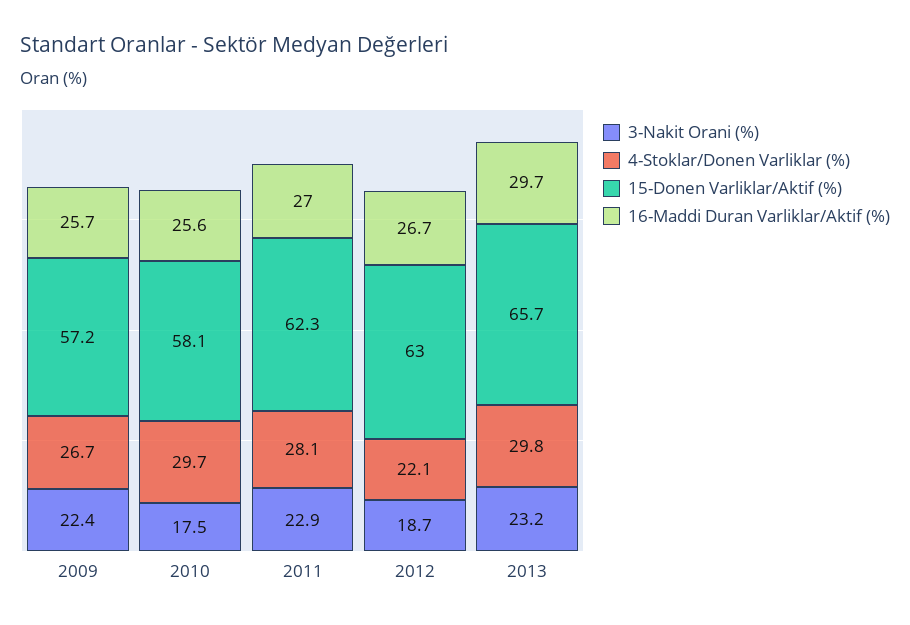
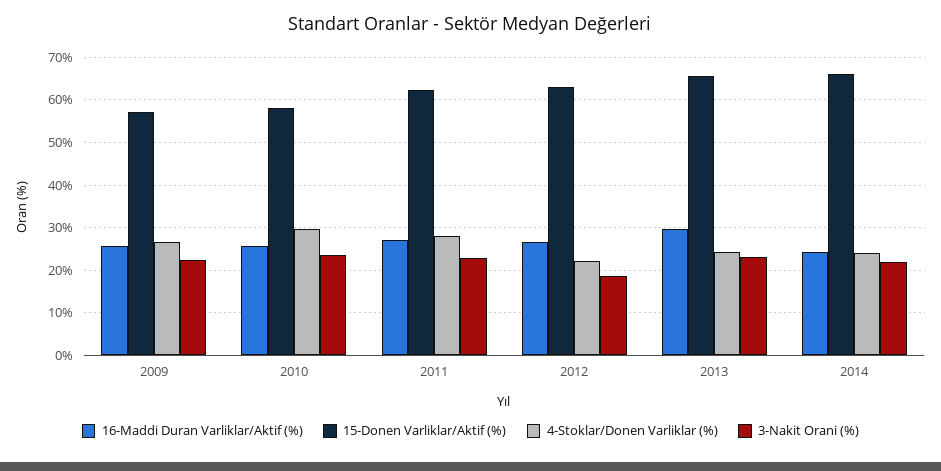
3-Nakit Orani (%), 2010: 17.5 -> 24
4-Stoklar/Donen Varliklar (%), 2013: 29.8 -> 24
16-Maddi Duran Varliklar/Aktif (%), 2014: none -> 24
15-Donen Varliklar/Aktif (%), 2014: none -> 66
4-Stoklar/Donen Varliklar (%), 2014: none -> 24
3-Nakit Orani (%), 2014: none -> 22

